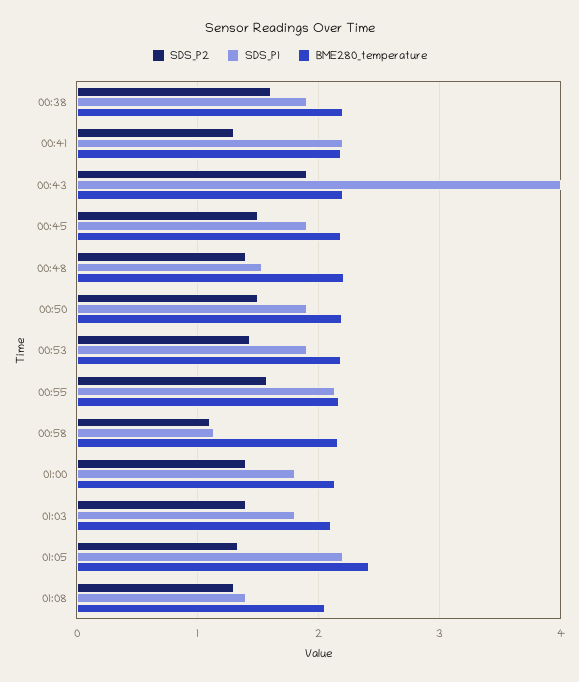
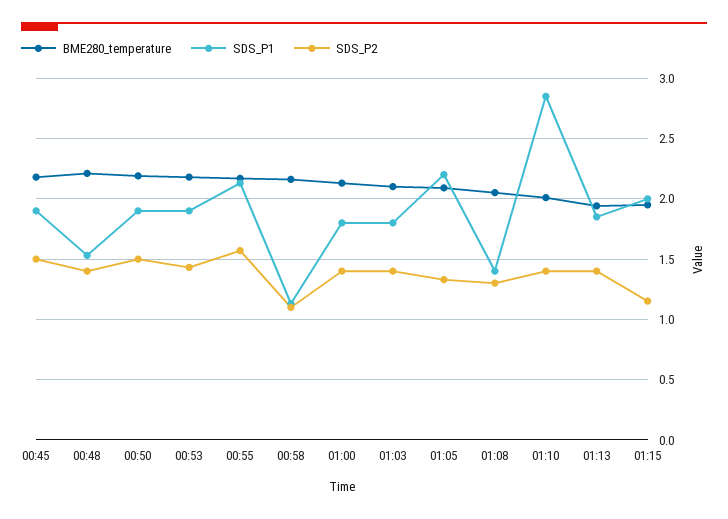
SDS_P2, 00:38: 1.6 -> none
SDS_P1, 00:38: 1.9 -> none
BME280_temperature, 00:38: 2.2 -> none
SDS_P2, 00:41: 1.3 -> none
SDS_P1, 00:41: 2.2 -> none
BME280_temperature, 00:41: 2.2 -> none
SDS_P2, 00:43: 1.9 -> none
SDS_P1, 00:43: 4 -> none
BME280_temperature, 00:43: 2.2 -> none
BME280_temperature, 01:05: 2.4 -> 2.1
BME280_temperature, 01:10: none -> 2
SDS_P1, 01:10: none -> 2.85
SDS_P2, 01:10: none -> 1.4
BME280_temperature, 01:13: none -> 1.95
SDS_P1, 01:13: none -> 1.85
SDS_P2, 01:13: none -> 1.4
BME280_temperature, 01:15: none -> 1.95
SDS_P1, 01:15: none -> 2
SDS_P2, 01:15: none -> 1.15

